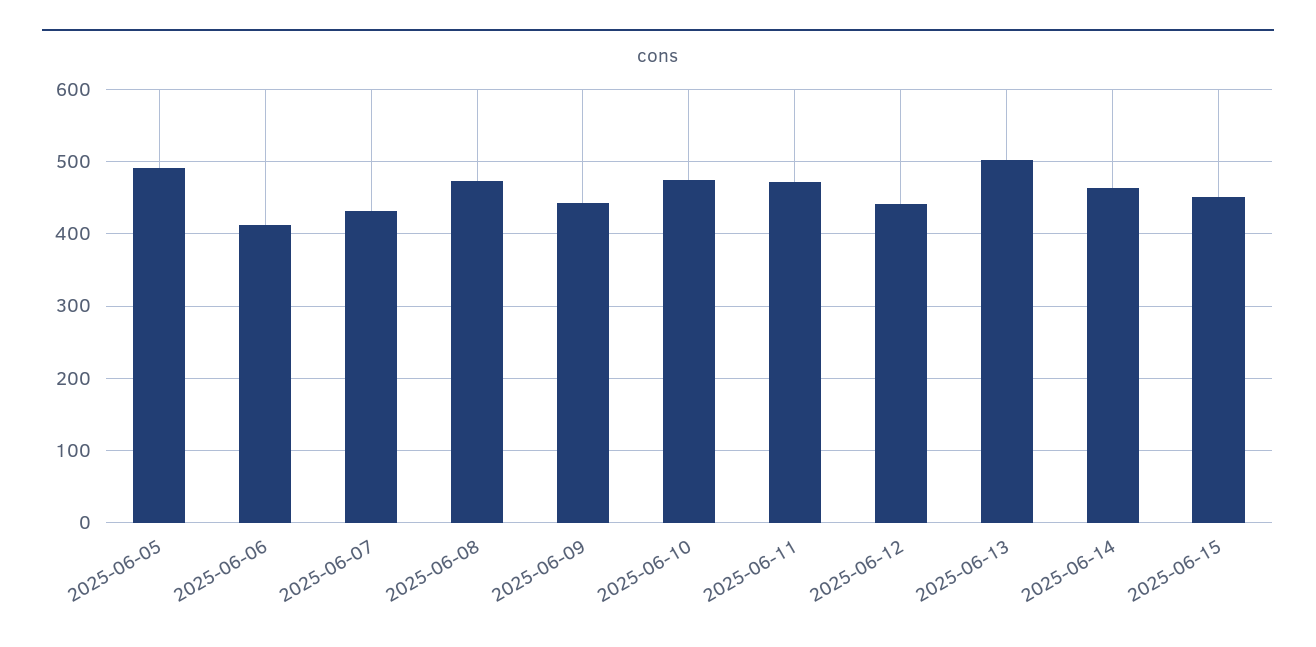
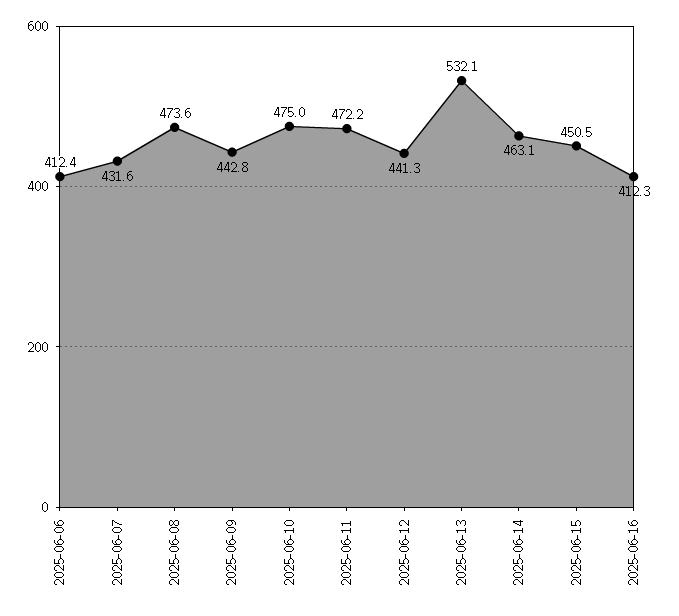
2025-06-05: 490 -> none
2025-06-13: 500 -> 532.1
2025-06-16: none -> 412.3

